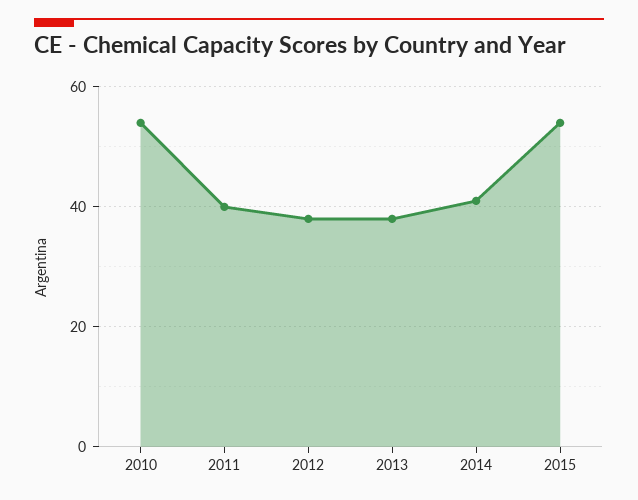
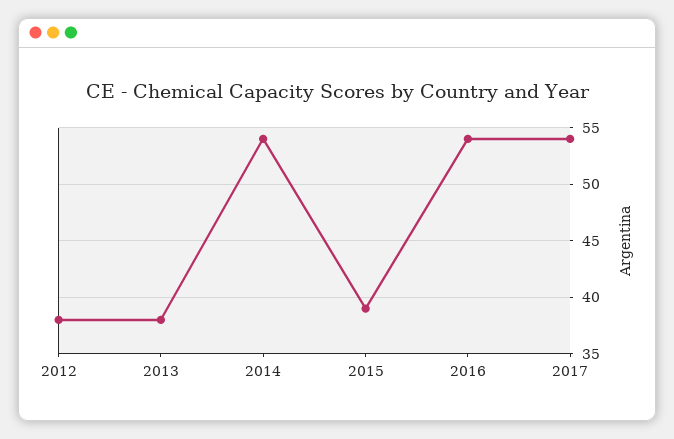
2010: 55 -> none
2011: 40 -> none
2014: 40 -> 54
2015: 55 -> 39
2016: none -> 54
2017: none -> 54

